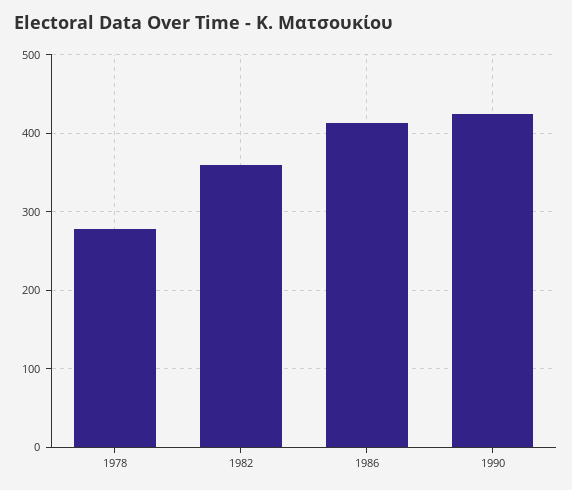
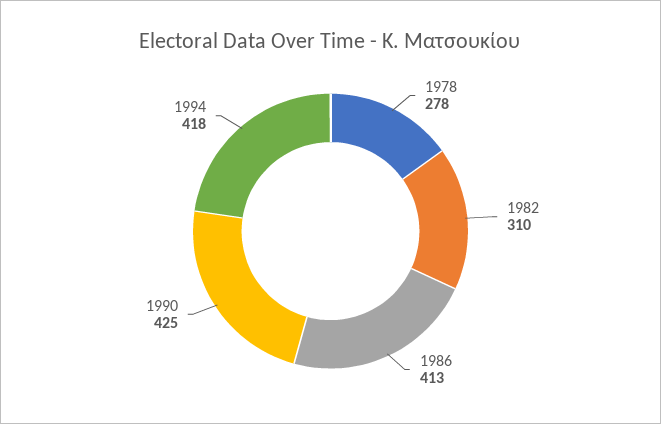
1982: 360 -> 310
1994: none -> 418

